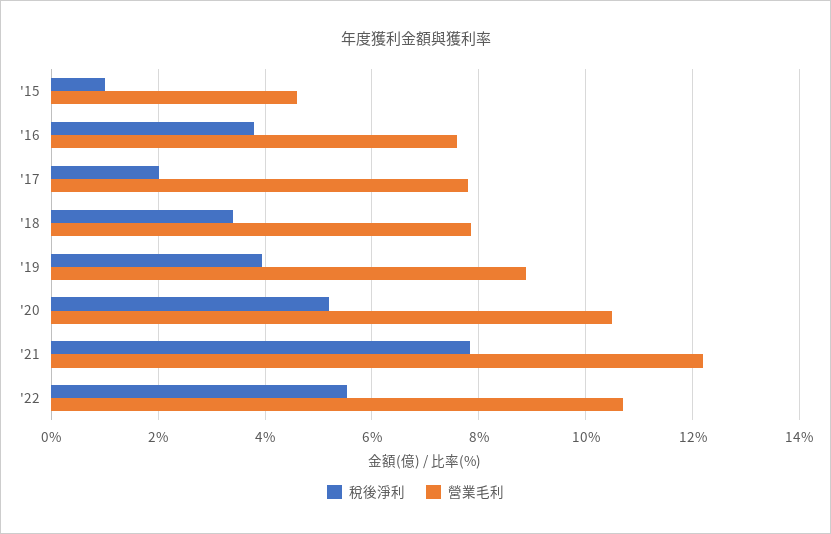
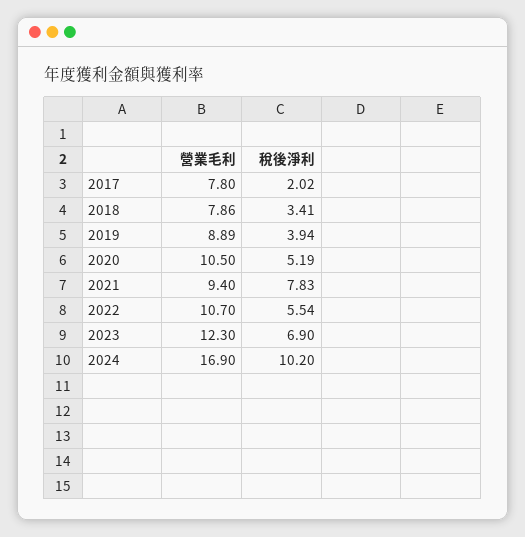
稅後淨利, '15: 1 -> none
營業毛利, '15: 4.6 -> none
稅後淨利, '16: 3.8 -> none
營業毛利, '16: 7.6 -> none
營業毛利, '21: 12.2 -> 9.4
營業毛利, 2023: none -> 12.3
稅後淨利, 2023: none -> 6.9
營業毛利, 2024: none -> 16.9
稅後淨利, 2024: none -> 10.2

